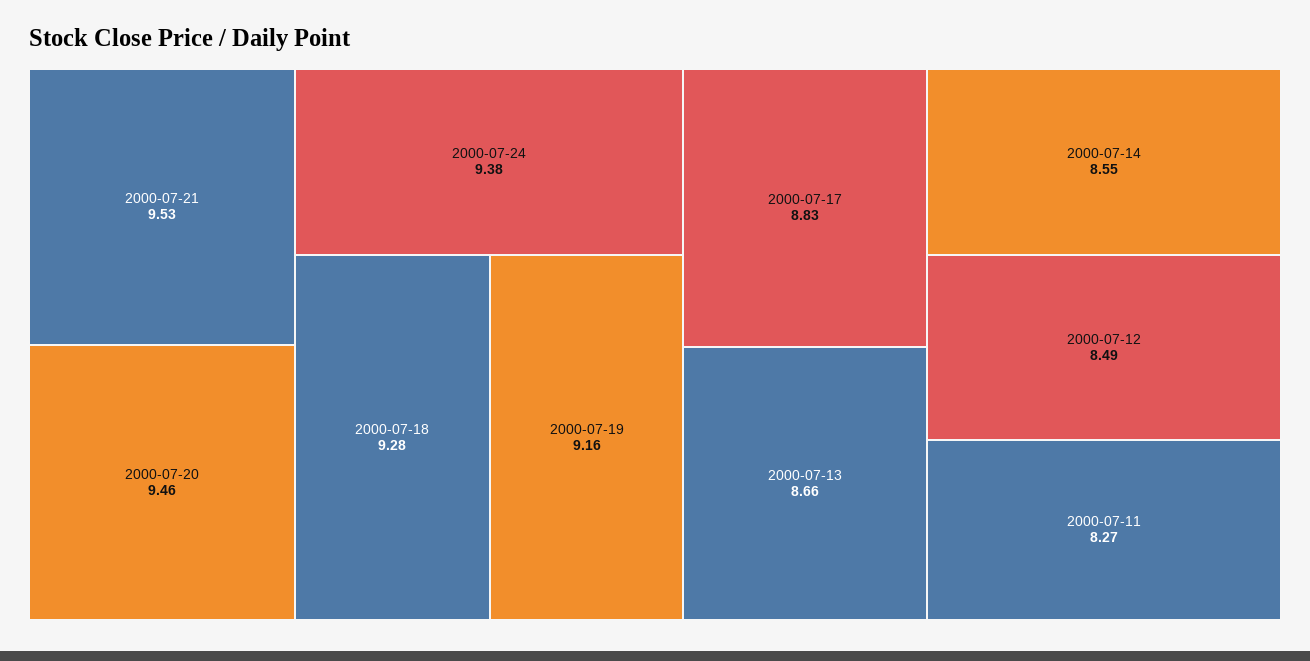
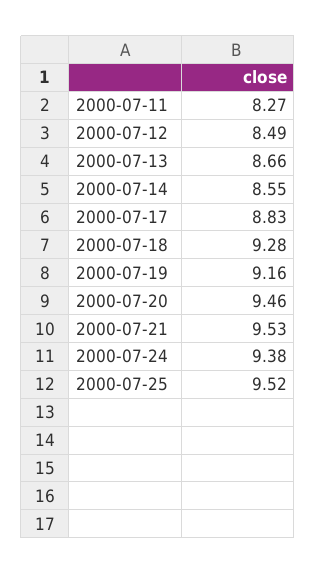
2000-07-25: none -> 9.52

